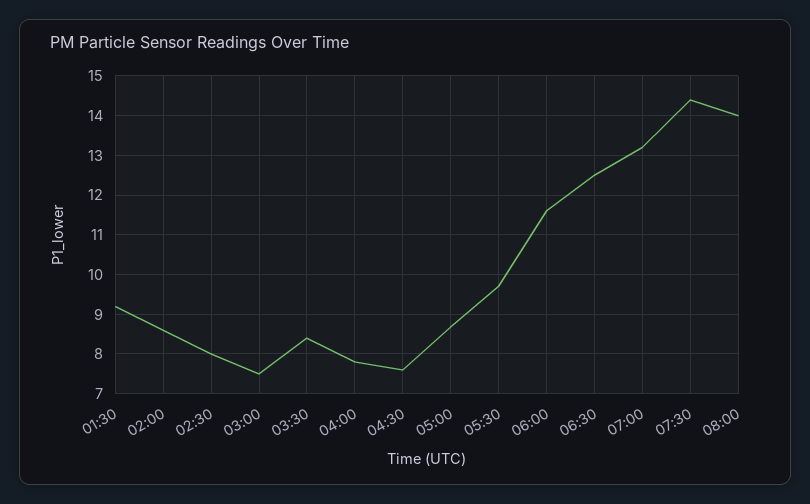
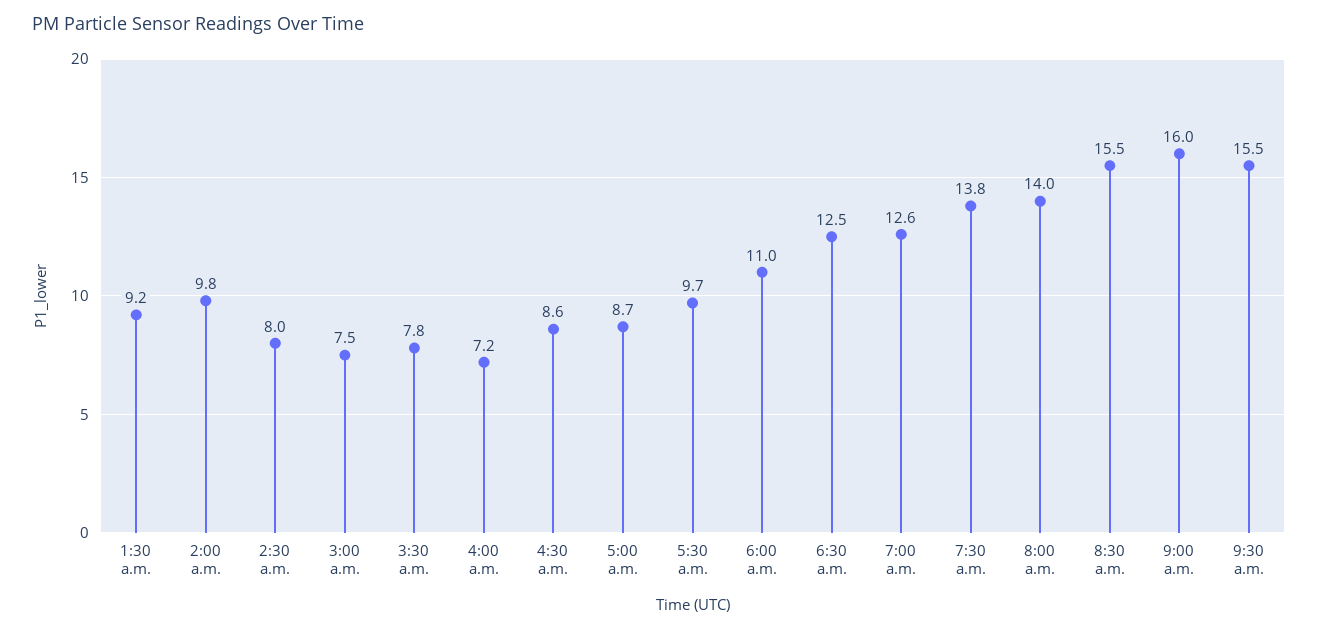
02:00: 8.6 -> 9.8
03:30: 8.4 -> 7.8
04:00: 7.8 -> 7.2
04:30: 7.6 -> 8.6
06:00: 11.6 -> 11
07:00: 13.2 -> 12.6
07:30: 14.4 -> 13.8
8:30 a.m.: none -> 15.5
9:00 a.m.: none -> 16
9:30 a.m.: none -> 15.5

